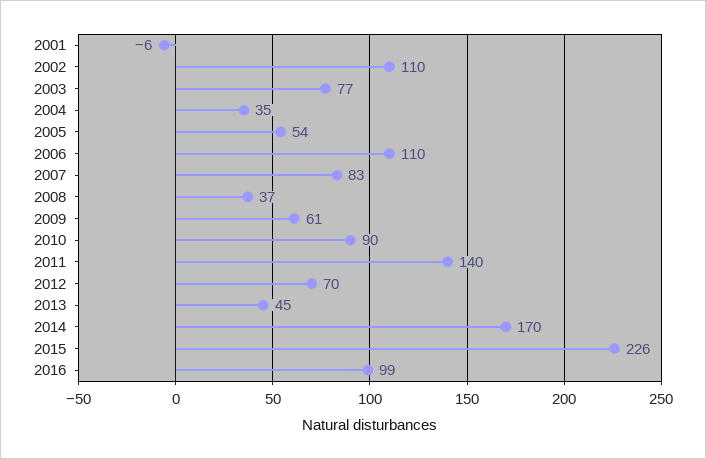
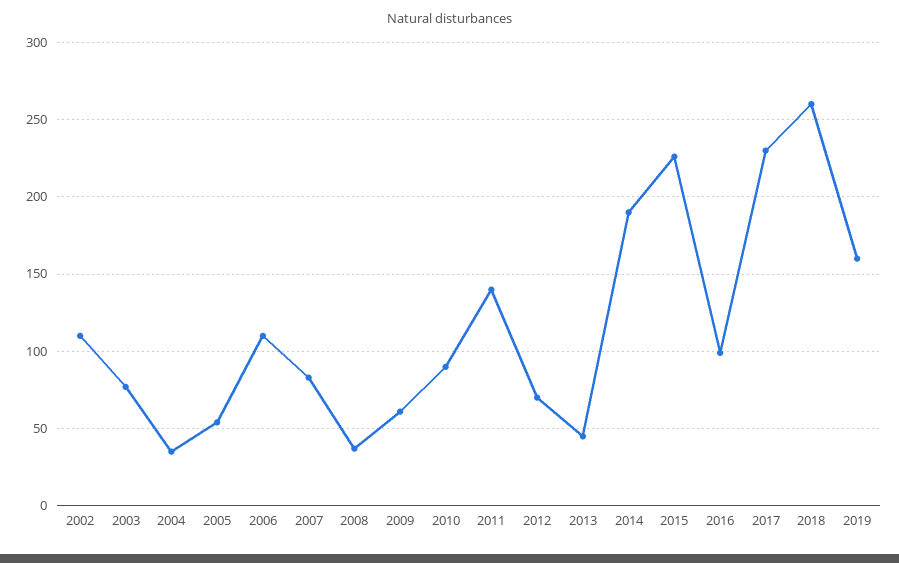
2001: -6 -> none
2014: 170 -> 190
2017: none -> 230
2018: none -> 260
2019: none -> 160

